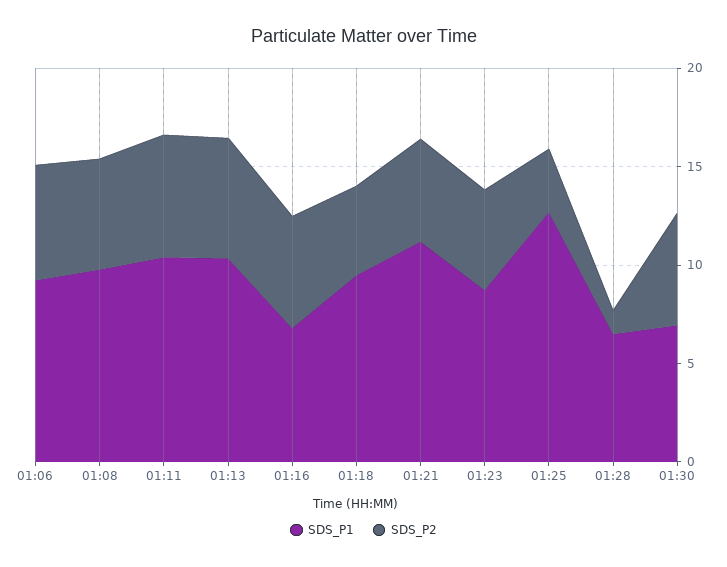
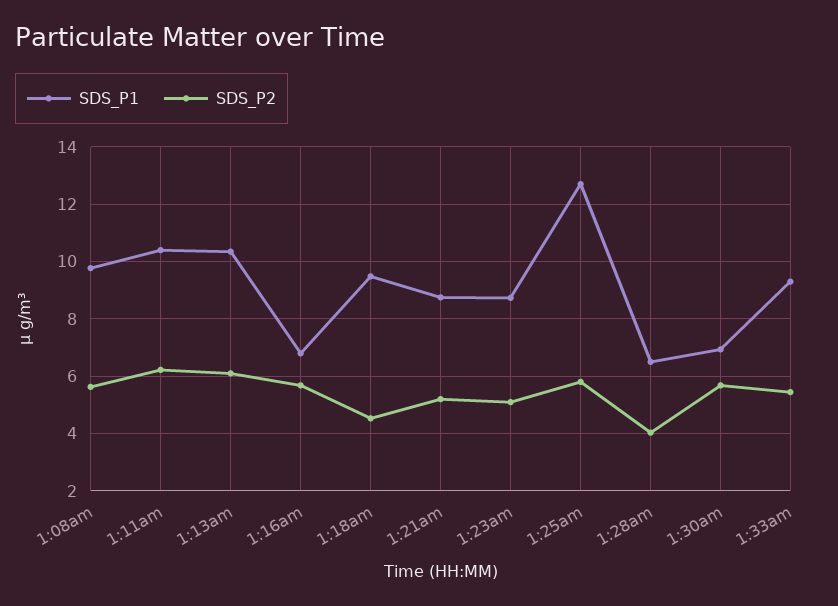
SDS_P1, 01:06: 9 -> none
SDS_P2, 01:06: 6 -> none
SDS_P1, 01:21: 11 -> 8.75
SDS_P2, 01:25: 3 -> 5.75
SDS_P2, 01:28: 1 -> 4
SDS_P1, 1:33am: none -> 9.25
SDS_P2, 1:33am: none -> 5.5

